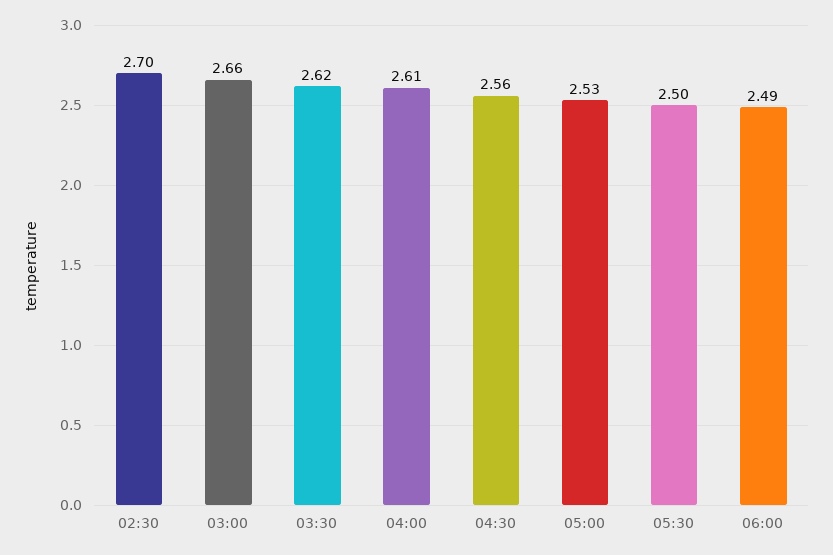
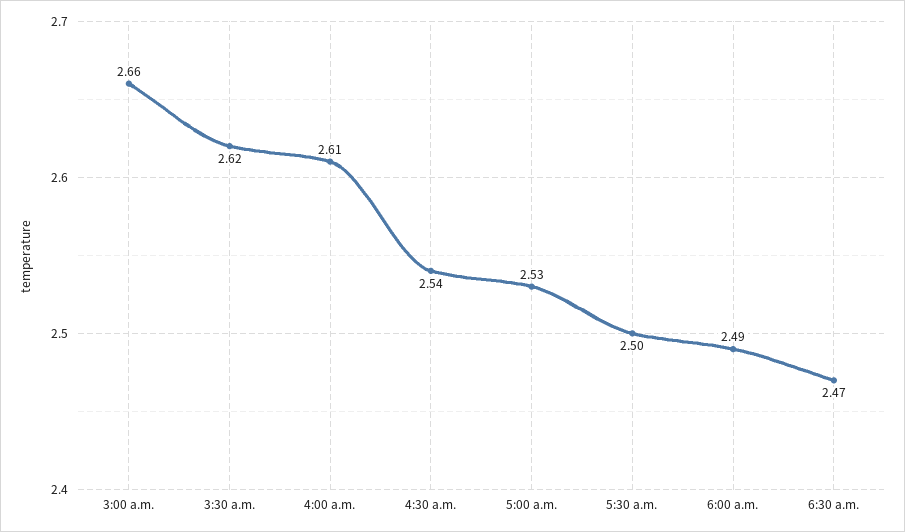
02:30: 2.7 -> none
04:30: 2.56 -> 2.54
6:30 a.m.: none -> 2.47

